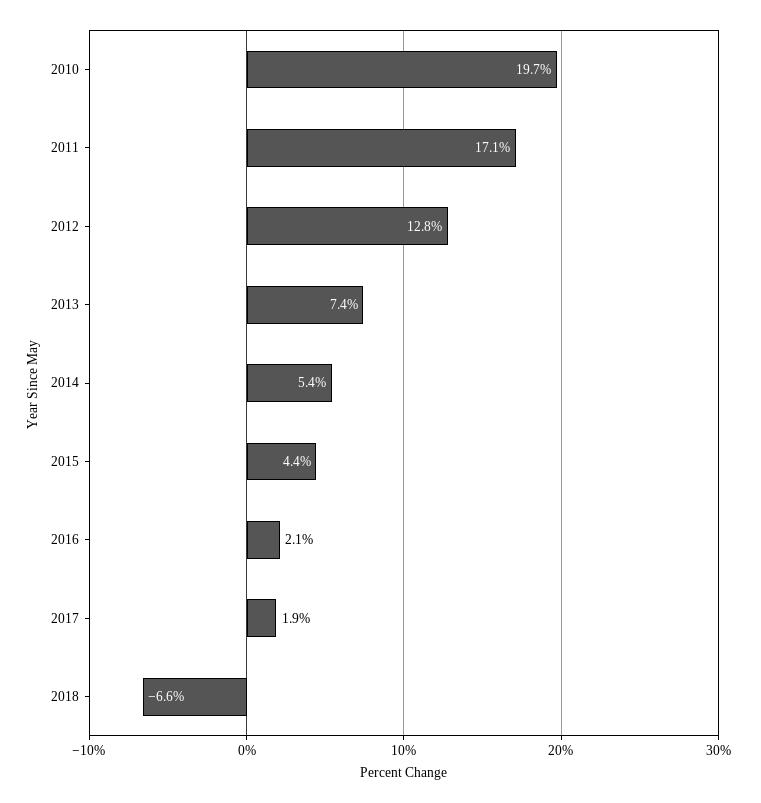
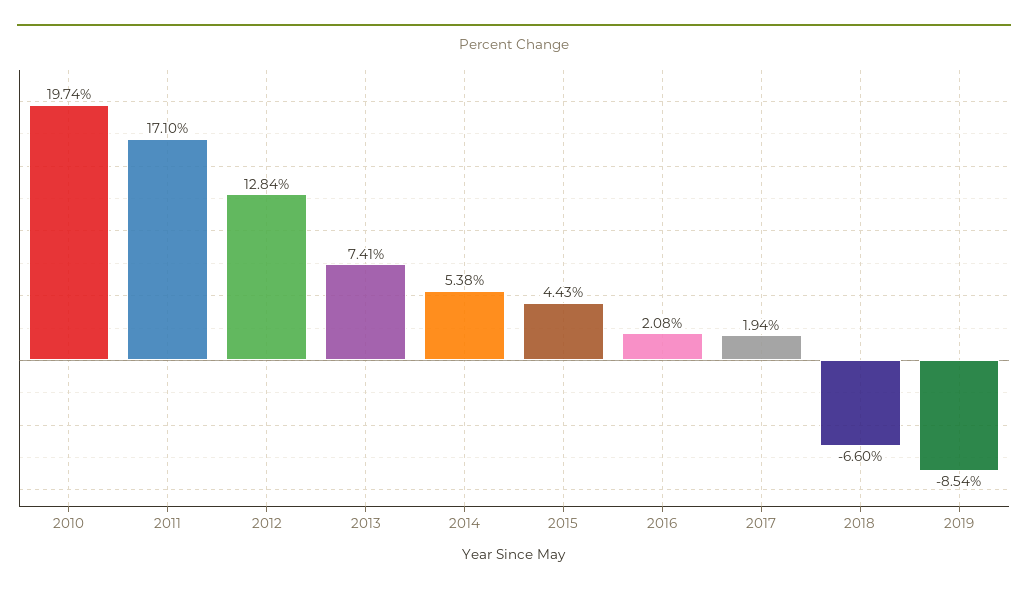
2019: none -> -8.54

